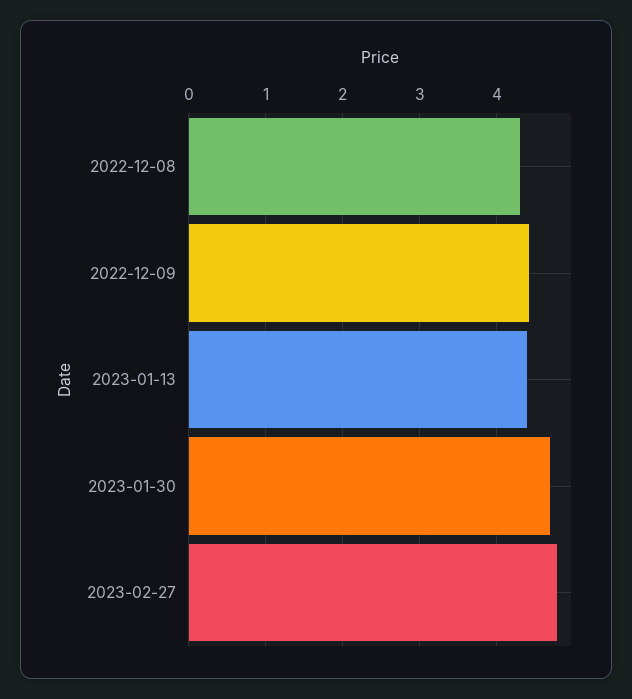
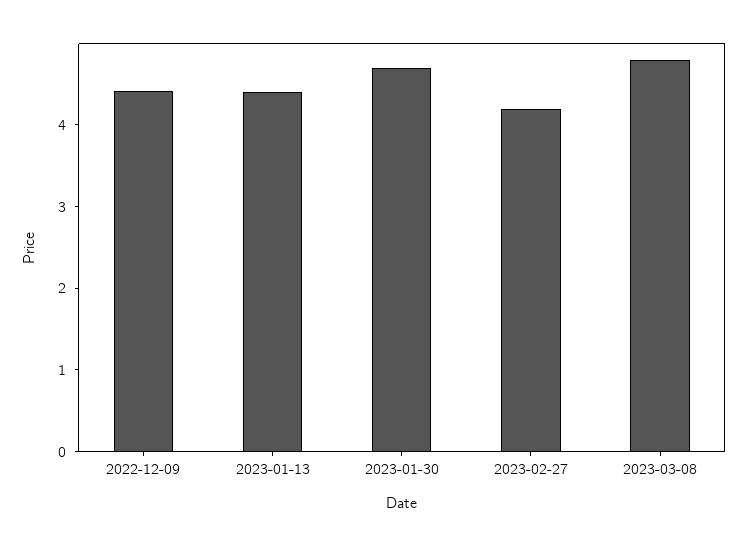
2022-12-08: 4.3 -> none
2023-02-27: 4.8 -> 4.2
2023-03-08: none -> 4.8

